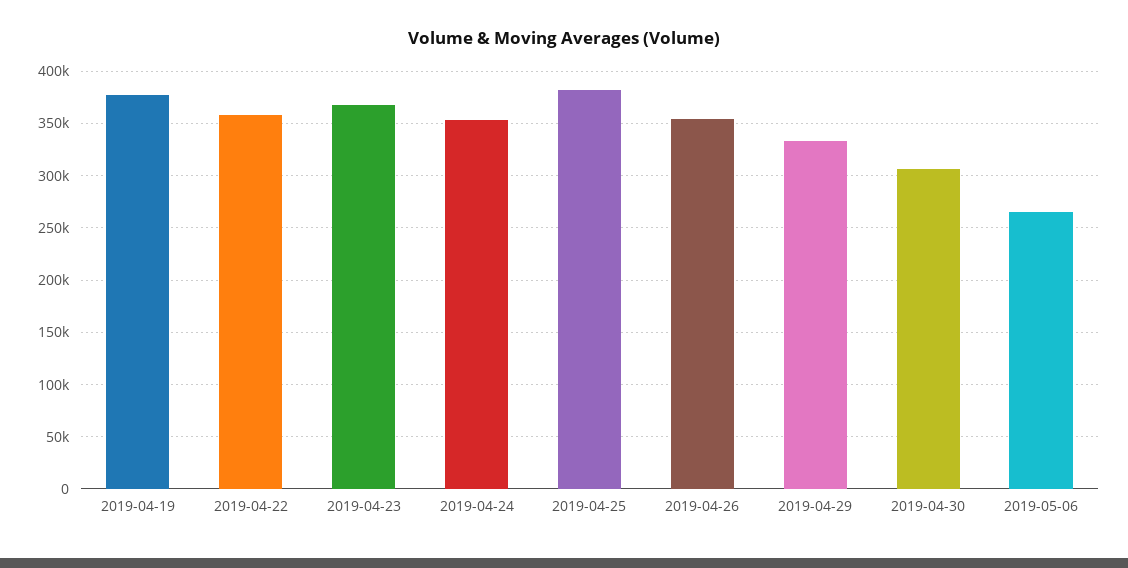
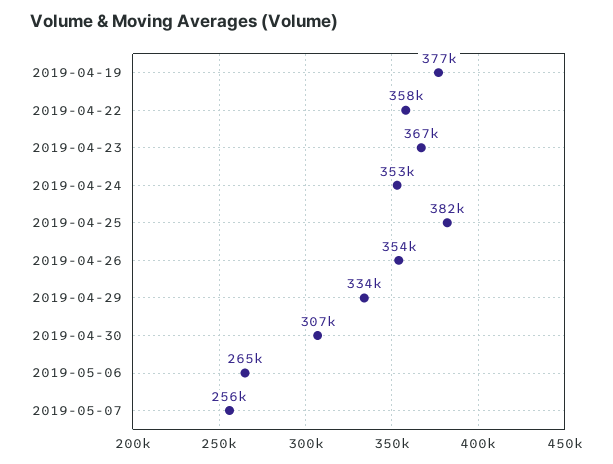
2019-05-07: none -> 256000

